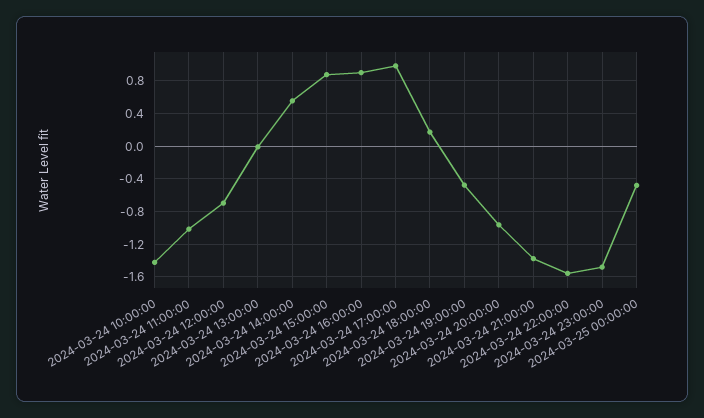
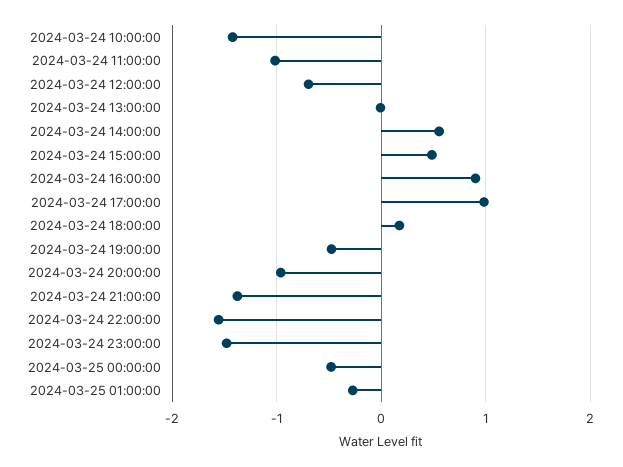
2024-03-24 15:00:00: 0.9 -> 0.5
2024-03-25 01:00:00: none -> -0.3

